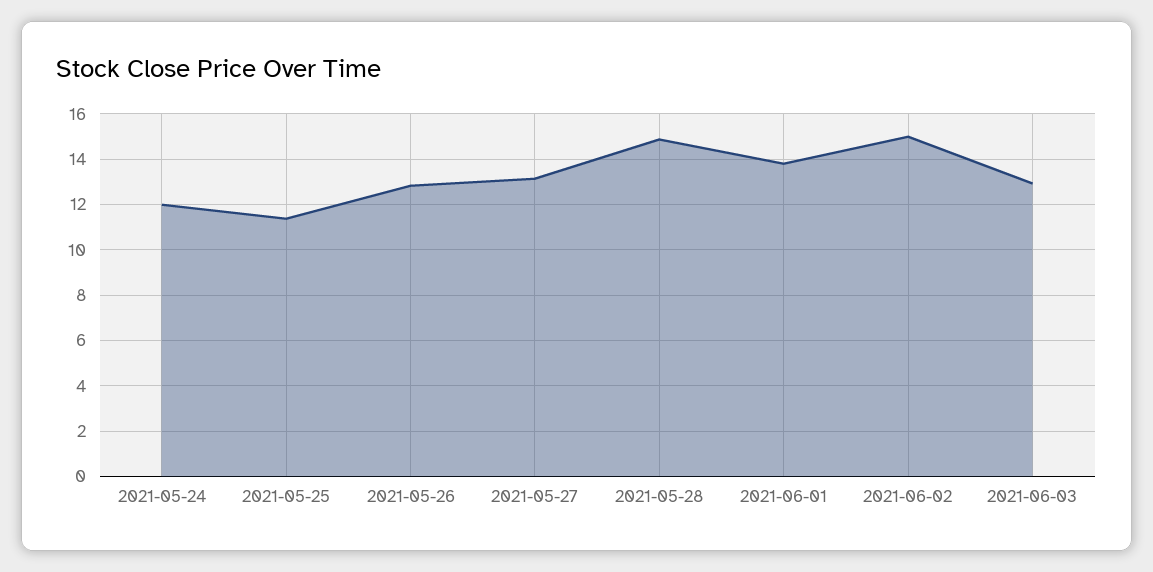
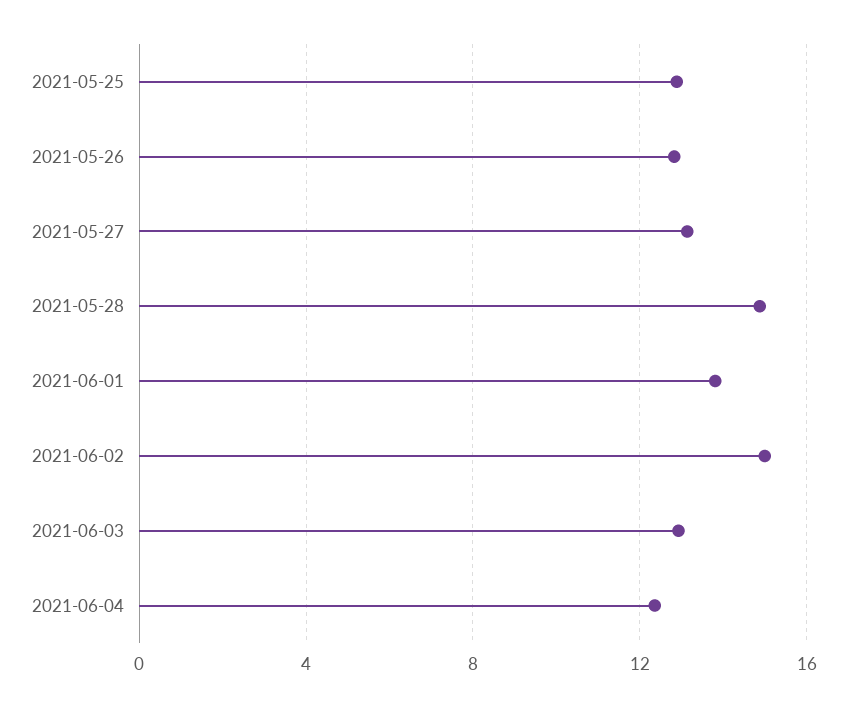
2021-05-24: 12 -> none
2021-05-25: 11.5 -> 13
2021-06-04: none -> 12.5

